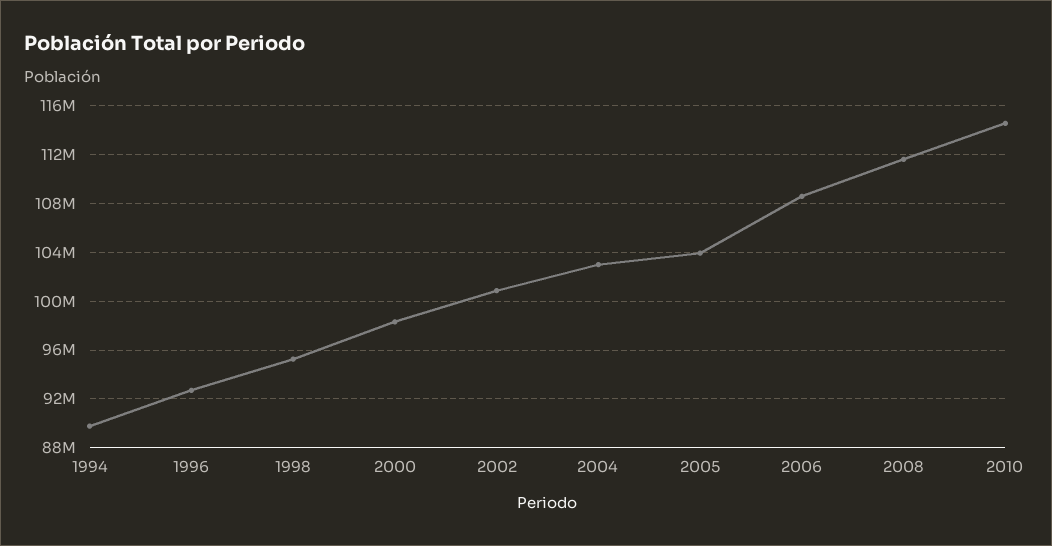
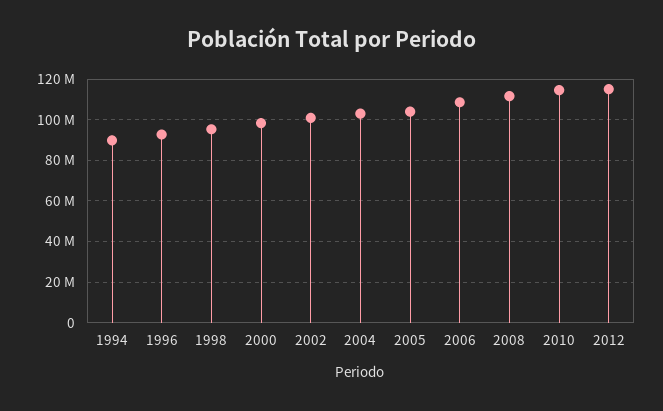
2012: none -> 115000000

